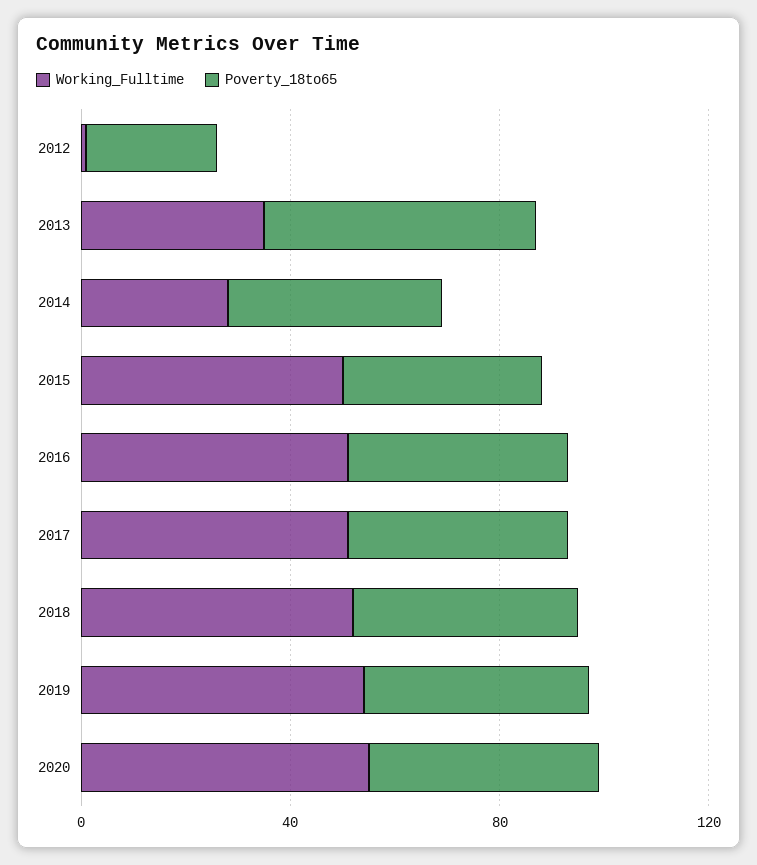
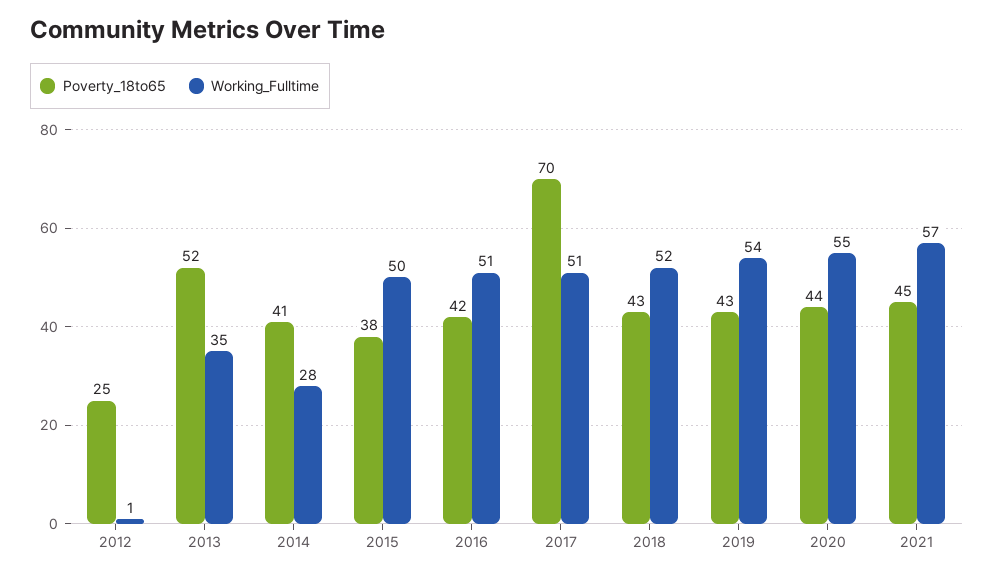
Poverty_18to65, 2017: 40 -> 70
Poverty_18to65, 2021: none -> 45
Working_Fulltime, 2021: none -> 57

